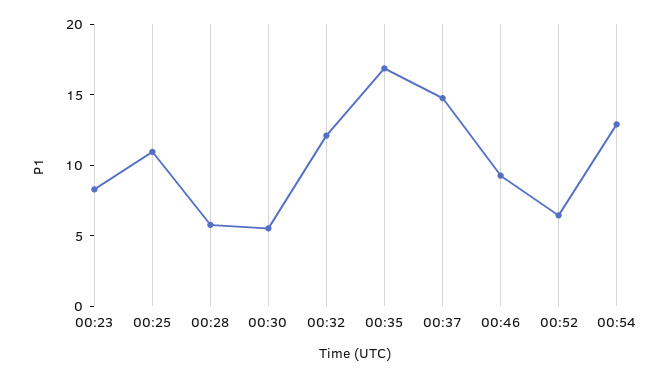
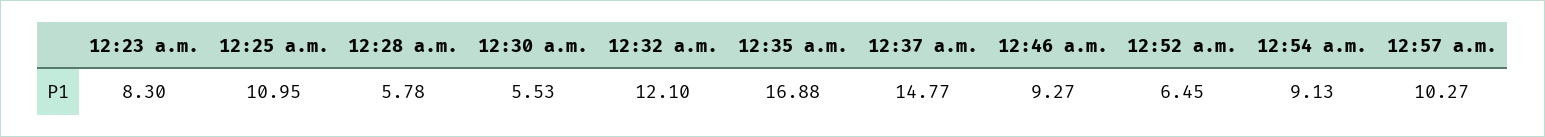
00:54: 13 -> 9.13
12:57 a.m.: none -> 10.27

